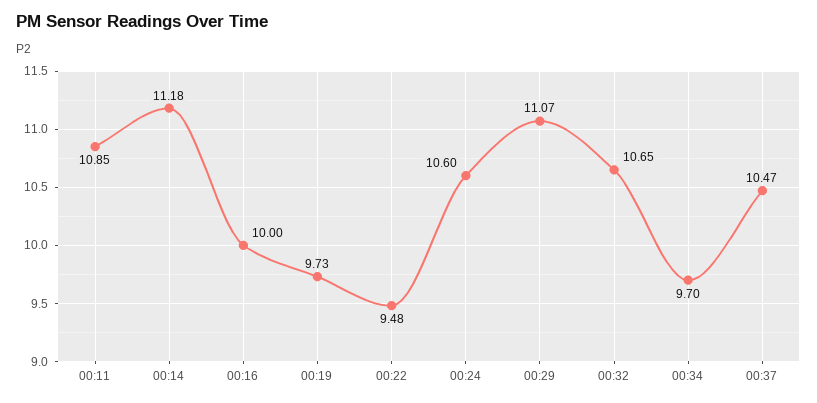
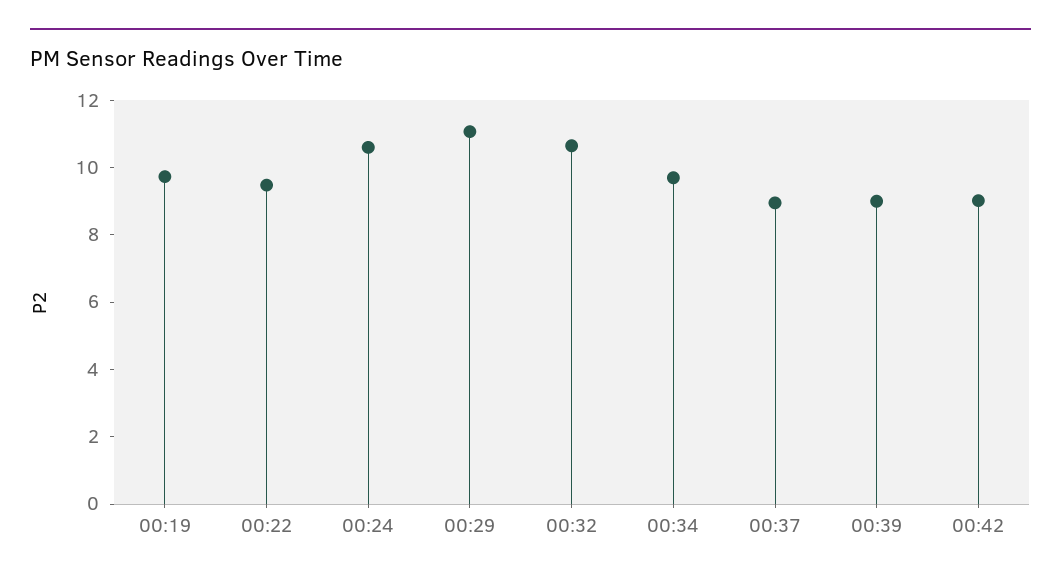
00:11: 10.85 -> none
00:14: 11.18 -> none
00:16: 10 -> none
00:37: 10.47 -> 9
00:39: none -> 9
00:42: none -> 9

